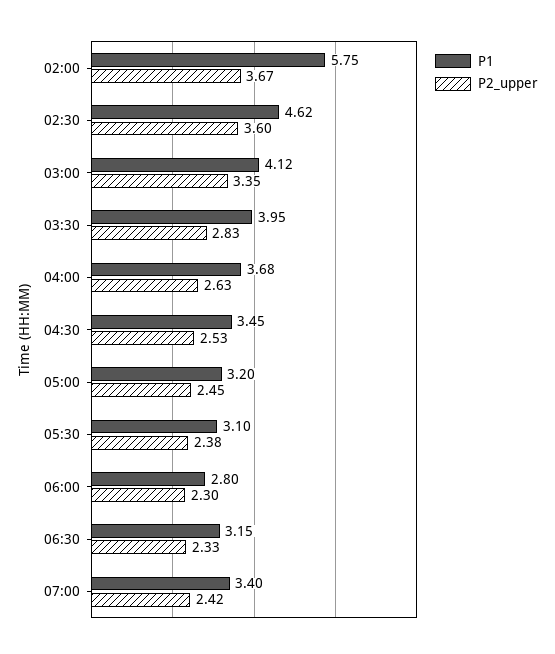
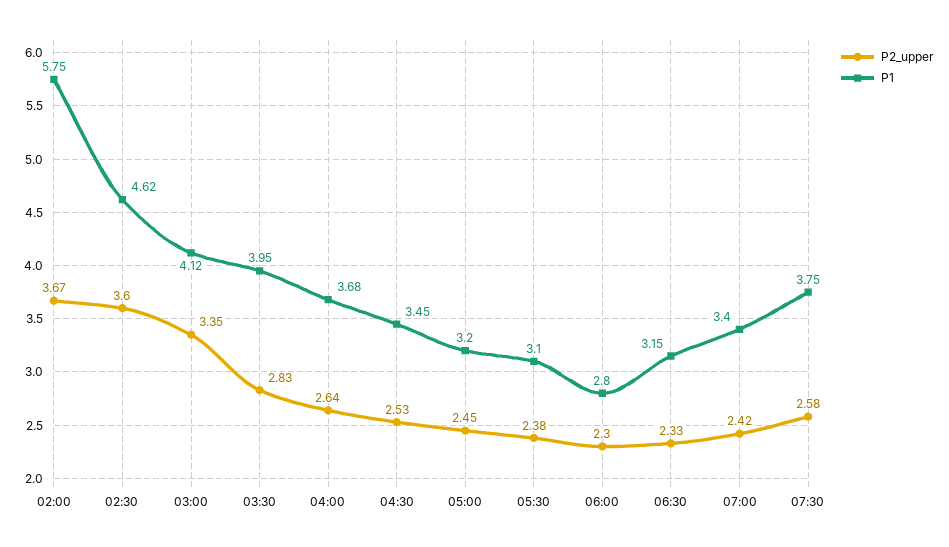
P2_upper, 04:00: 2.63 -> 2.64
P2_upper, 07:30: none -> 2.58
P1, 07:30: none -> 3.75

